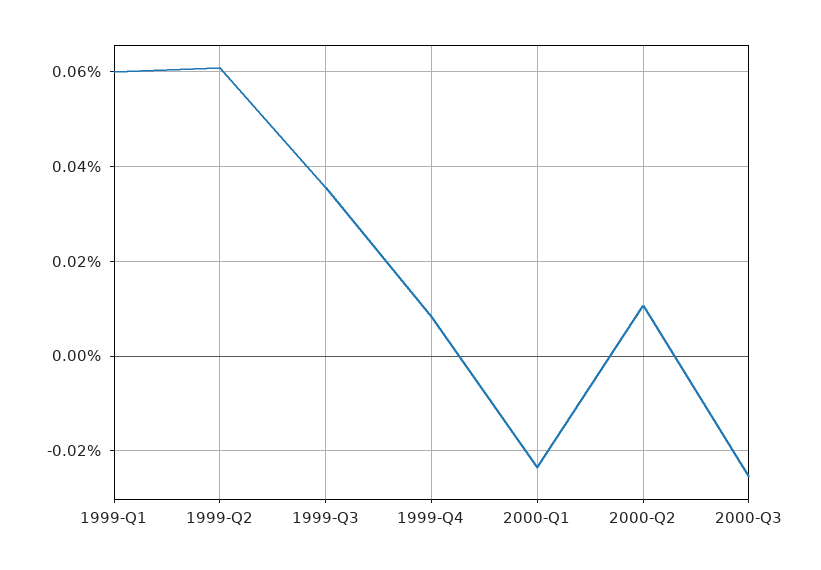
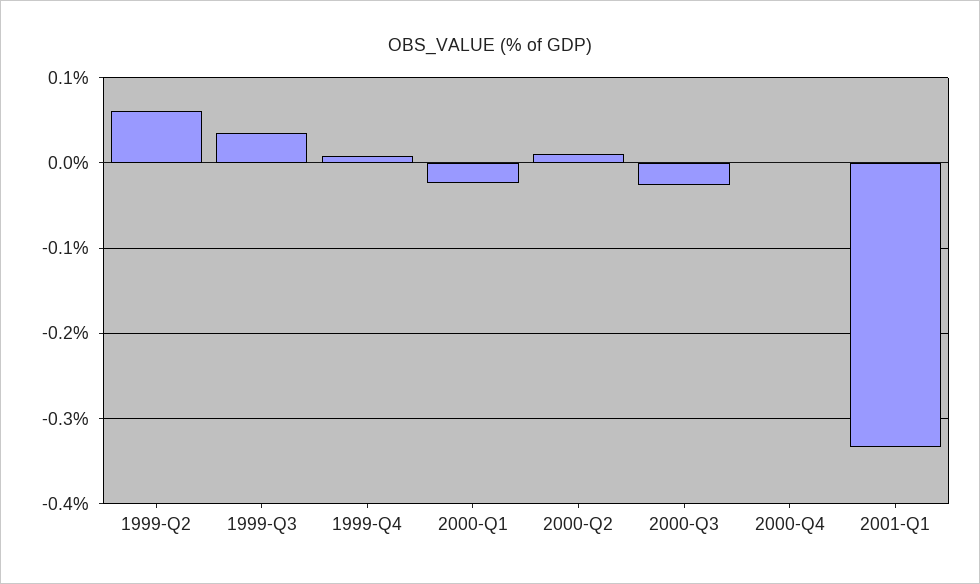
1999-Q1: 0.06 -> none
2000-Q4: none -> 0
2001-Q1: none -> -0.33

